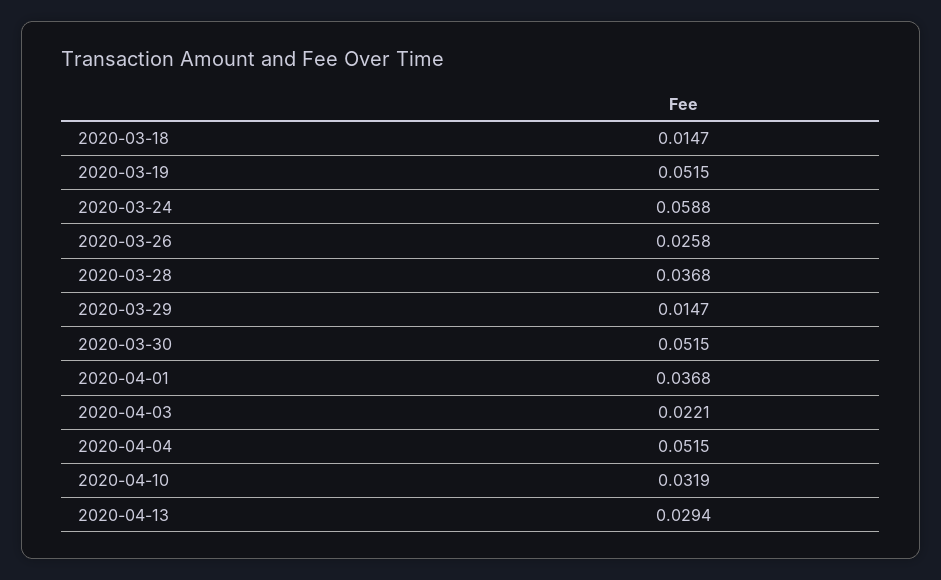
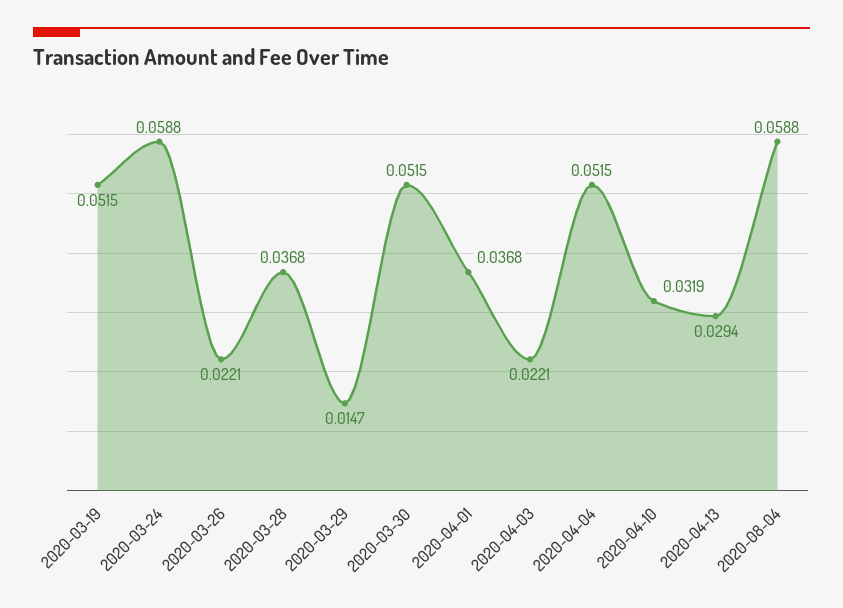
2020-03-18: 0.0147 -> none
2020-03-26: 0.0258 -> 0.0221
2020-08-04: none -> 0.0588

